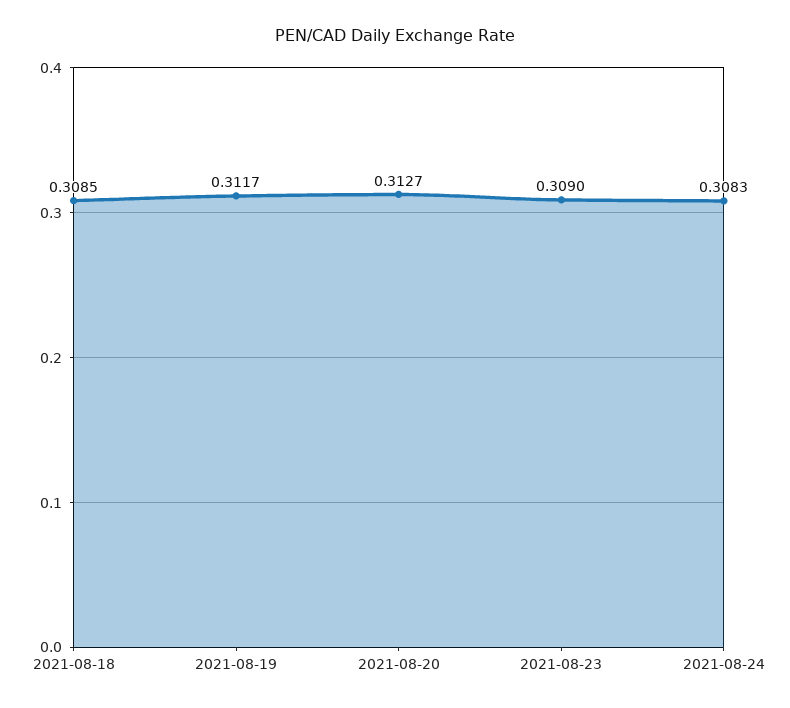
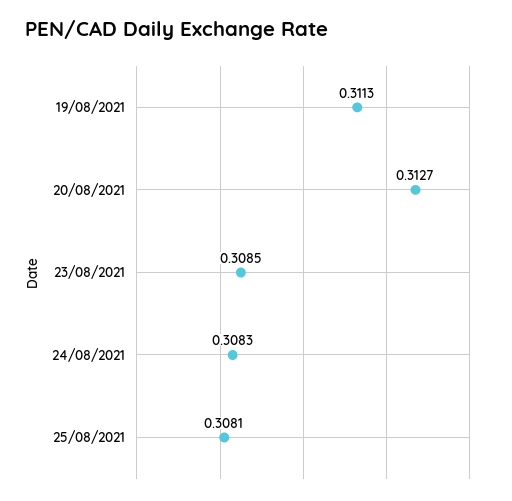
2021-08-18: 0.3085 -> none
2021-08-19: 0.3117 -> 0.3113
2021-08-23: 0.309 -> 0.3085
25/08/2021: none -> 0.3081

